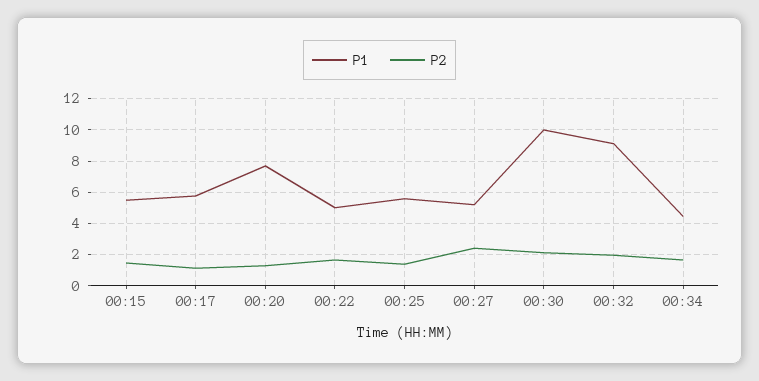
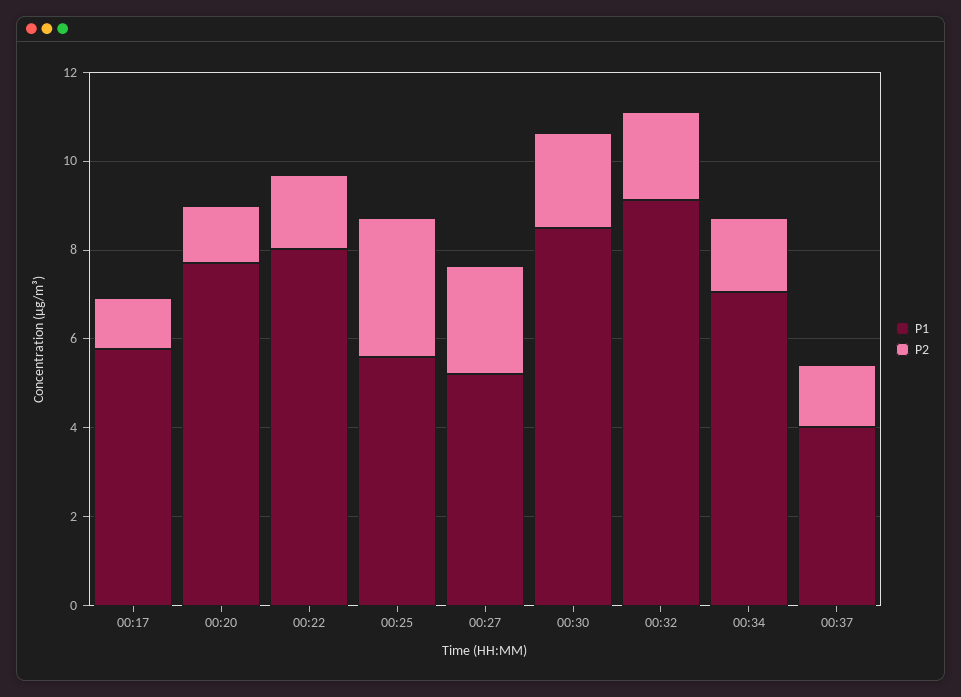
P1, 00:15: 5.5 -> none
P2, 00:15: 1.5 -> none
P1, 00:22: 5 -> 8
P2, 00:25: 1.5 -> 3
P1, 00:30: 10 -> 8.5
P1, 00:34: 4.5 -> 7
P1, 00:37: none -> 4
P2, 00:37: none -> 1.5

